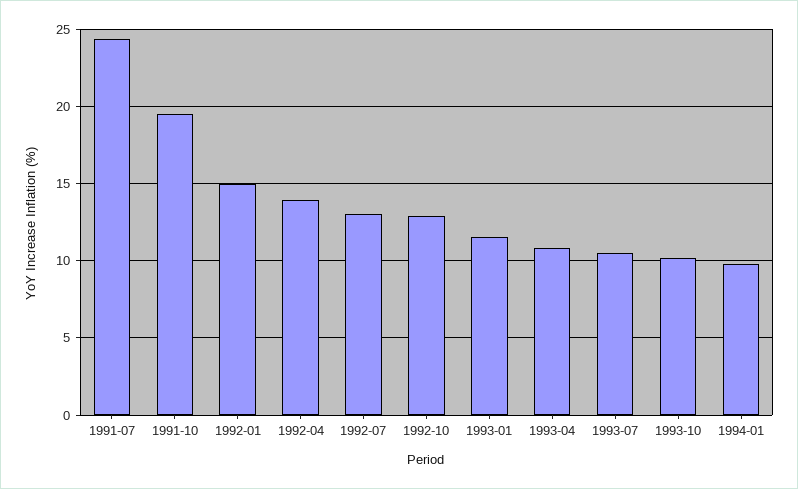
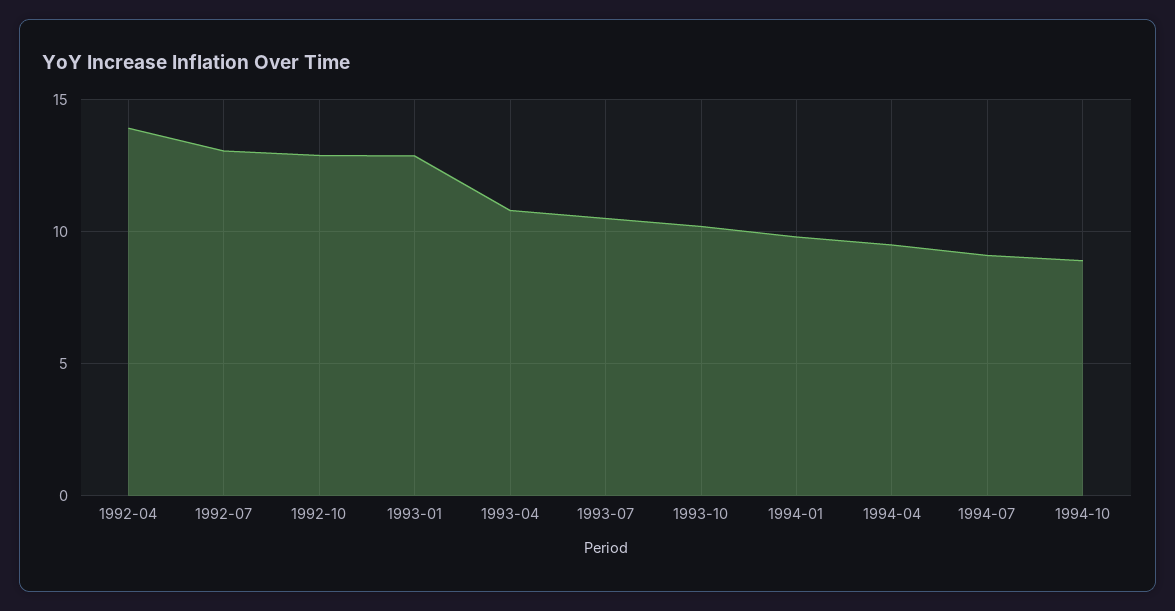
1991-07: 24.5 -> none
1991-10: 19.5 -> none
1992-01: 15 -> none
1993-01: 11.5 -> 13
1994-04: none -> 9.5
1994-07: none -> 9
1994-10: none -> 9

